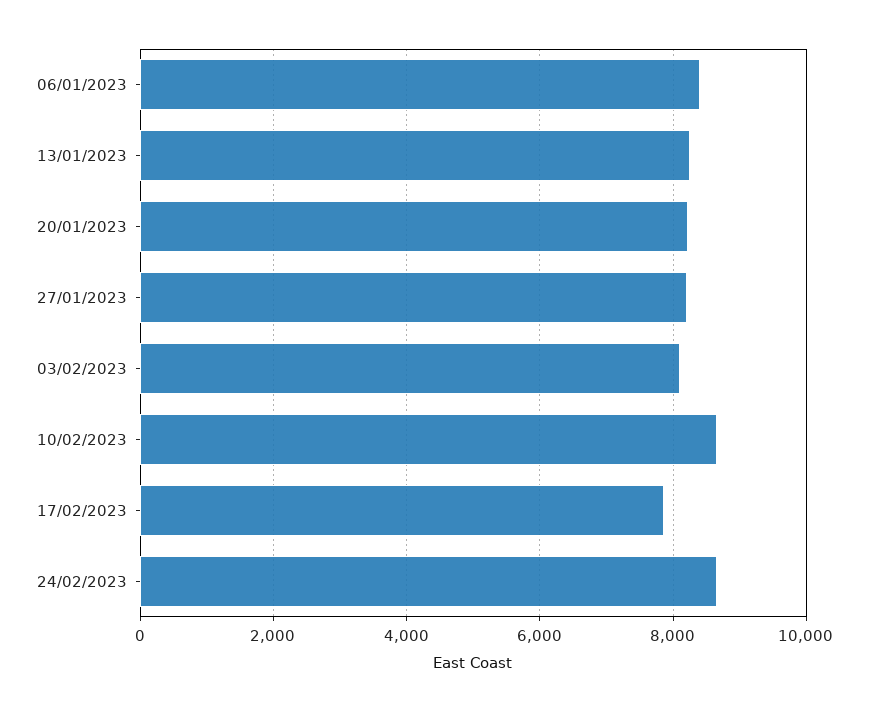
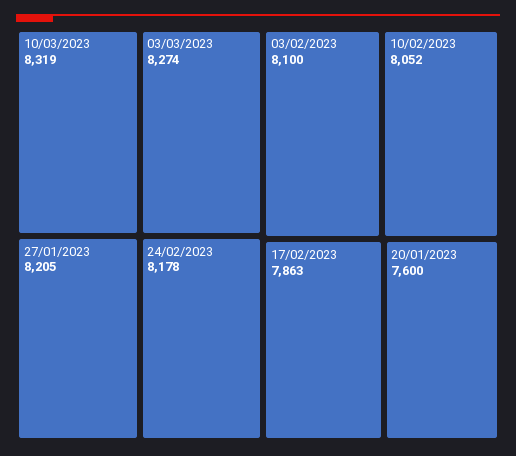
06/01/2023: 8400 -> none
13/01/2023: 8200 -> none
20/01/2023: 8200 -> 7600
10/02/2023: 8600 -> 8052
24/02/2023: 8600 -> 8178
10/03/2023: none -> 8319
03/03/2023: none -> 8274

